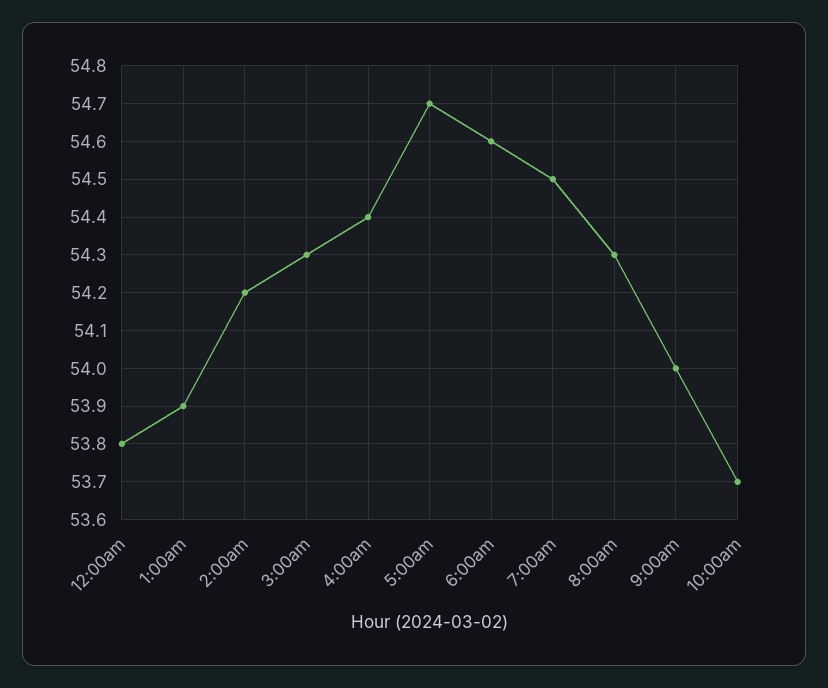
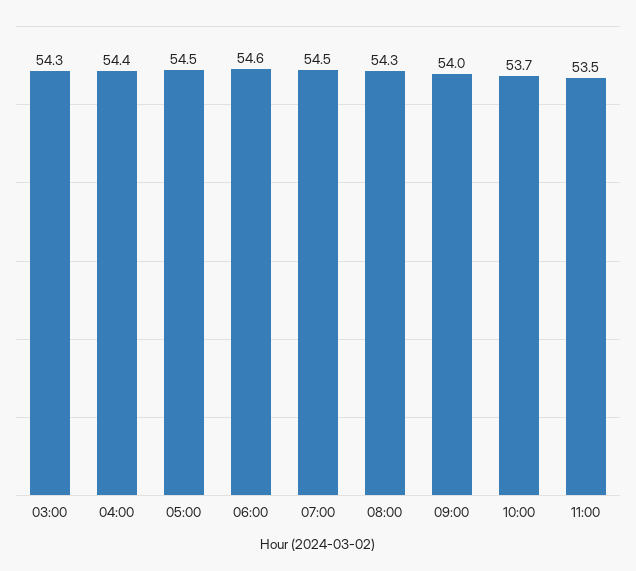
12:00am: 53.8 -> none
1:00am: 53.9 -> none
2:00am: 54.2 -> none
5:00am: 54.7 -> 54.5
11:00: none -> 53.5

